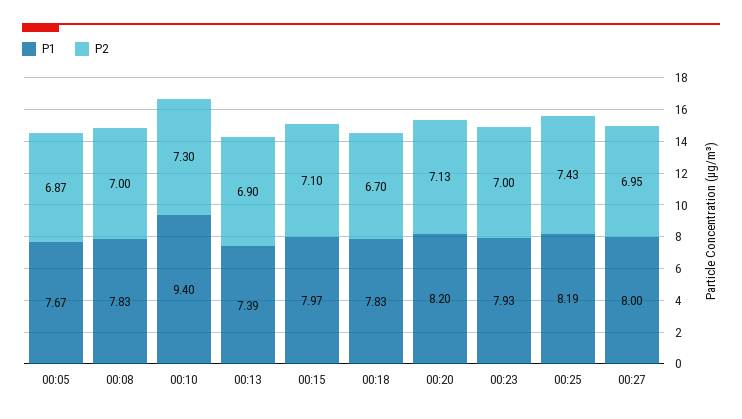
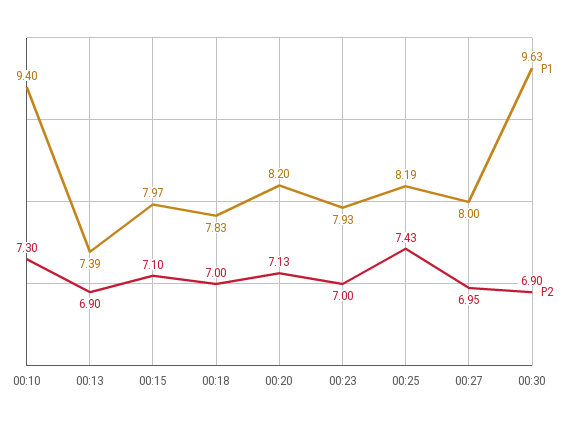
P1, 00:05: 7.67 -> none
P2, 00:05: 6.87 -> none
P1, 00:08: 7.83 -> none
P2, 00:08: 7 -> none
P2, 00:18: 6.7 -> 7
P1, 00:30: none -> 9.63
P2, 00:30: none -> 6.9

